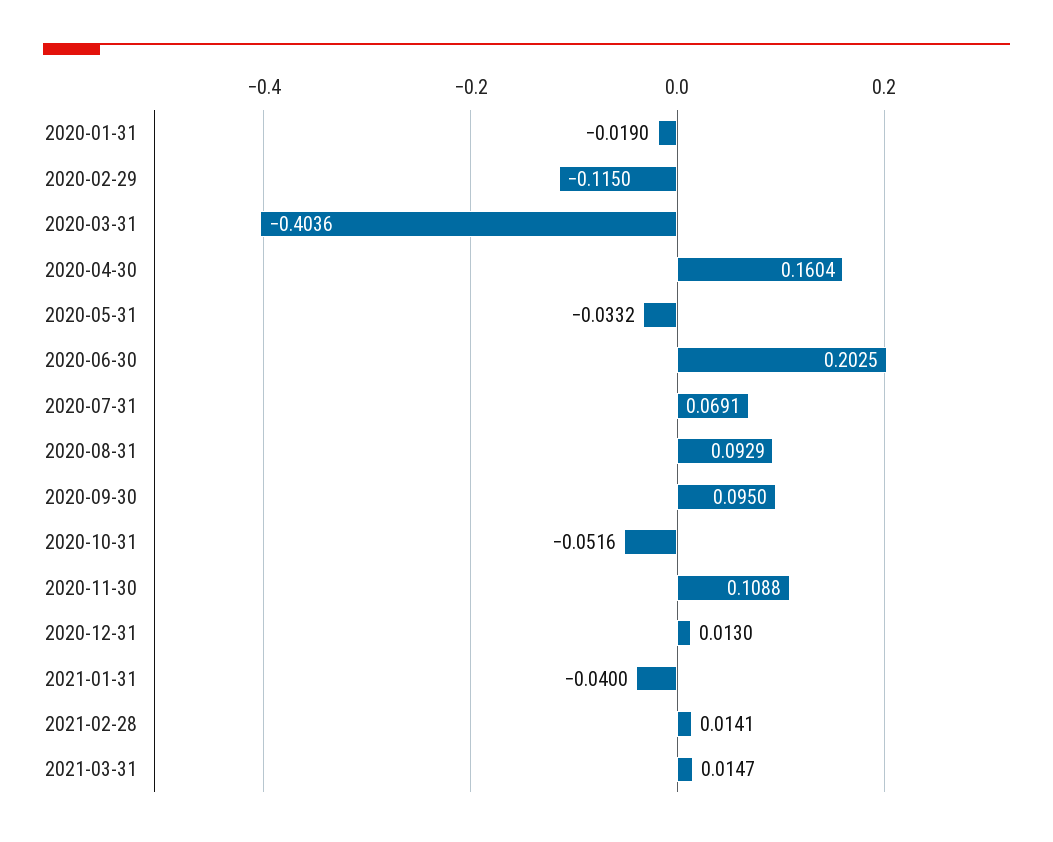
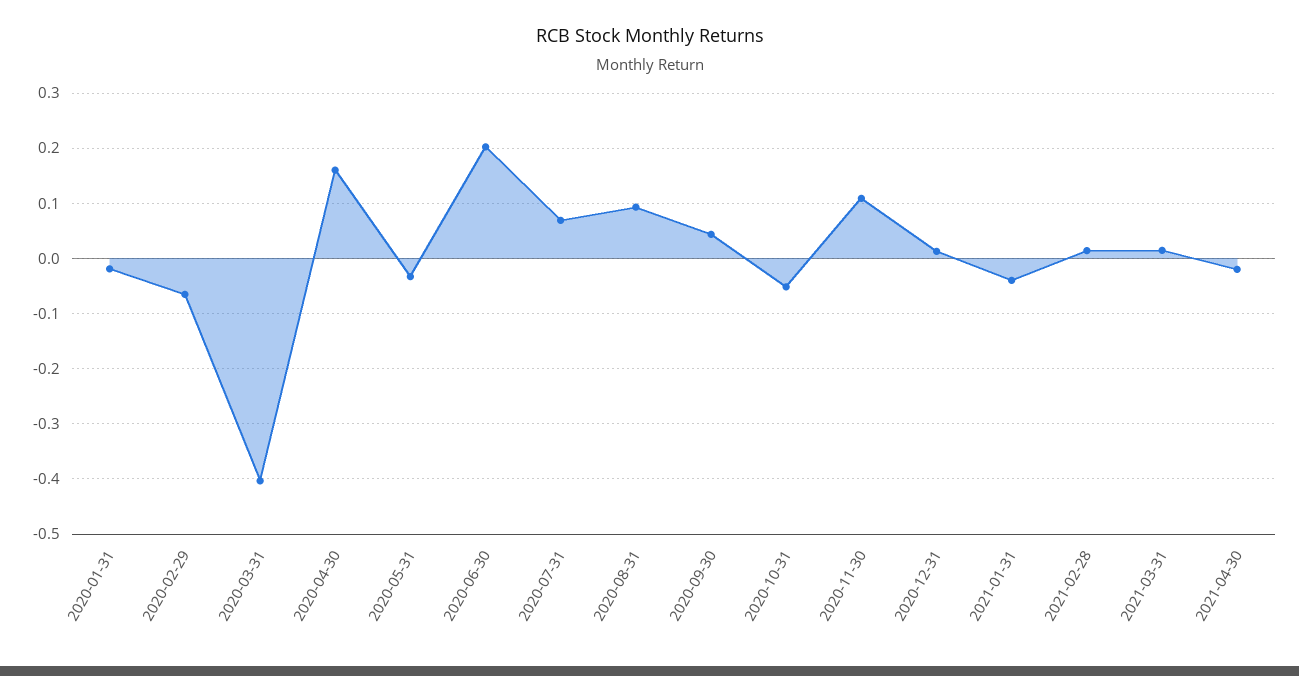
2020-02-29: -0.115 -> -0.06
2020-09-30: 0.095 -> 0.04
2021-04-30: none -> -0.02

